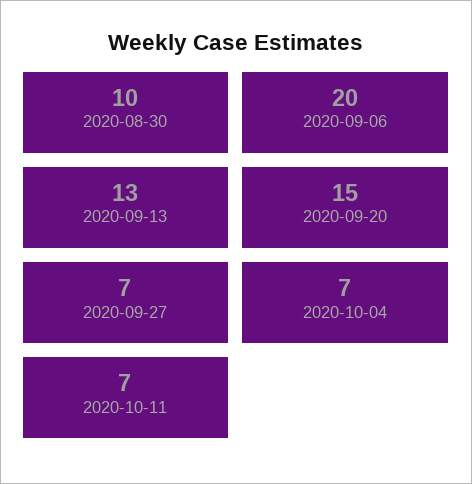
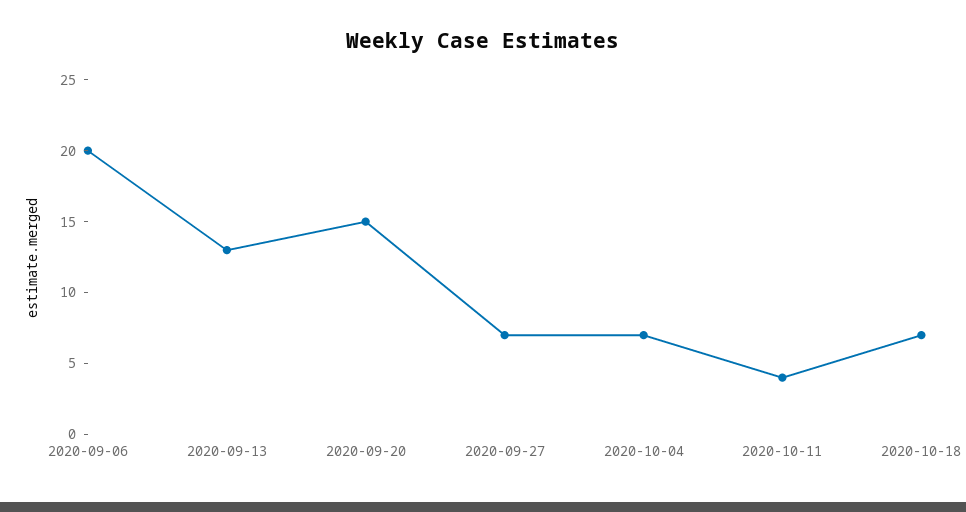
2020-08-30: 10 -> none
2020-10-11: 7 -> 4
2020-10-18: none -> 7

